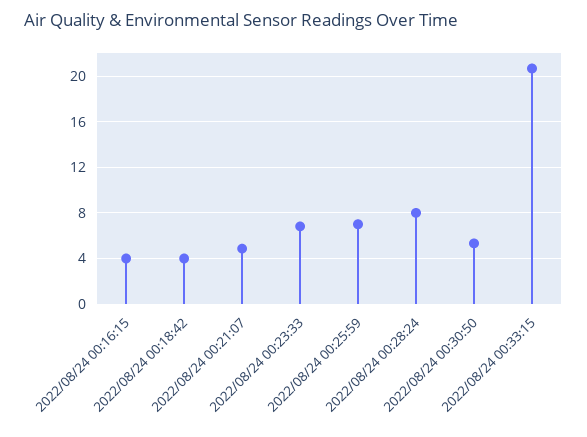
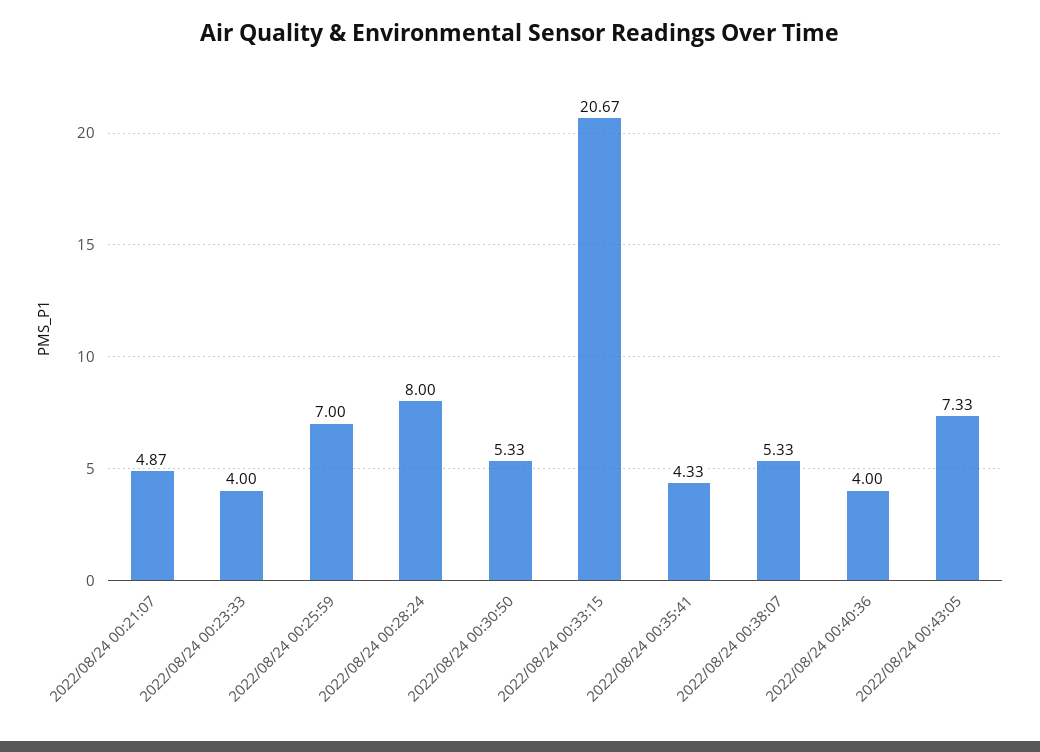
2022/08/24 00:16:15: 4 -> none
2022/08/24 00:18:42: 4 -> none
2022/08/24 00:23:33: 7 -> 4
2022/08/24 00:35:41: none -> 4.33
2022/08/24 00:38:07: none -> 5.33
2022/08/24 00:40:36: none -> 4
2022/08/24 00:43:05: none -> 7.33

